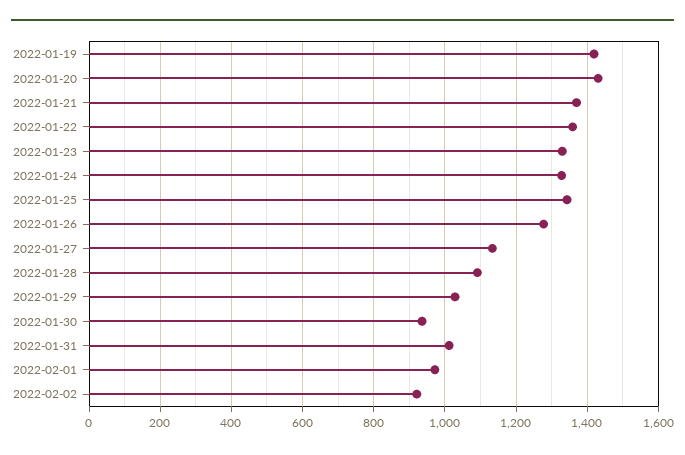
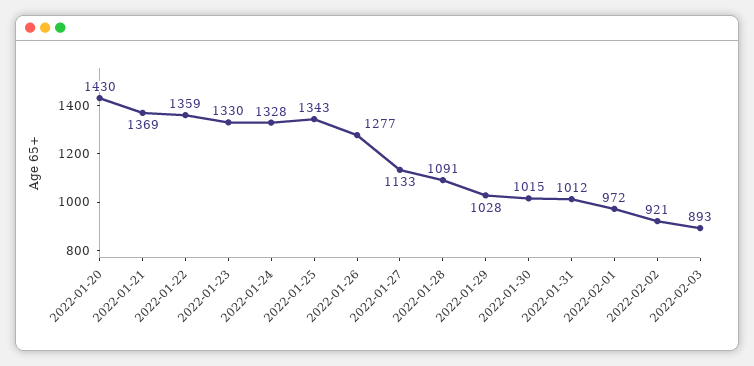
2022-01-19: 1420 -> none
2022-01-30: 940 -> 1015
2022-02-03: none -> 893

